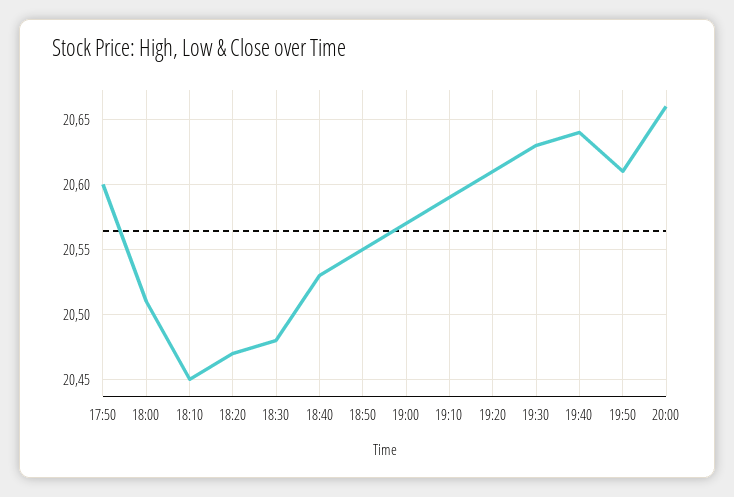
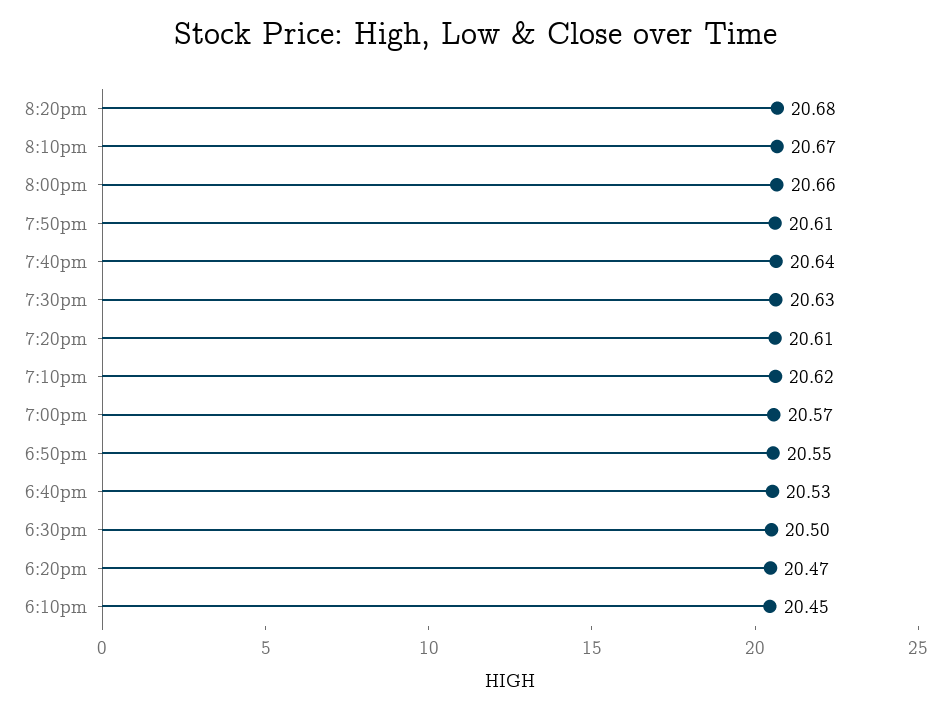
17:50: 20.6 -> none
18:00: 20.51 -> none
18:30: 20.48 -> 20.5
19:10: 20.59 -> 20.62
8:20pm: none -> 20.68
8:10pm: none -> 20.67

